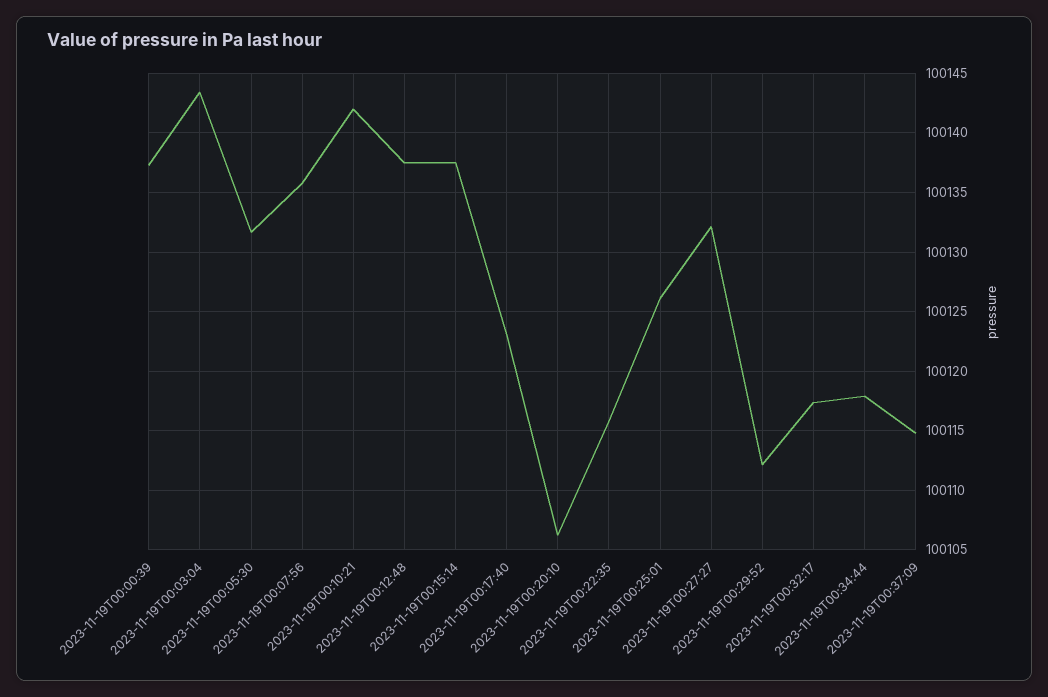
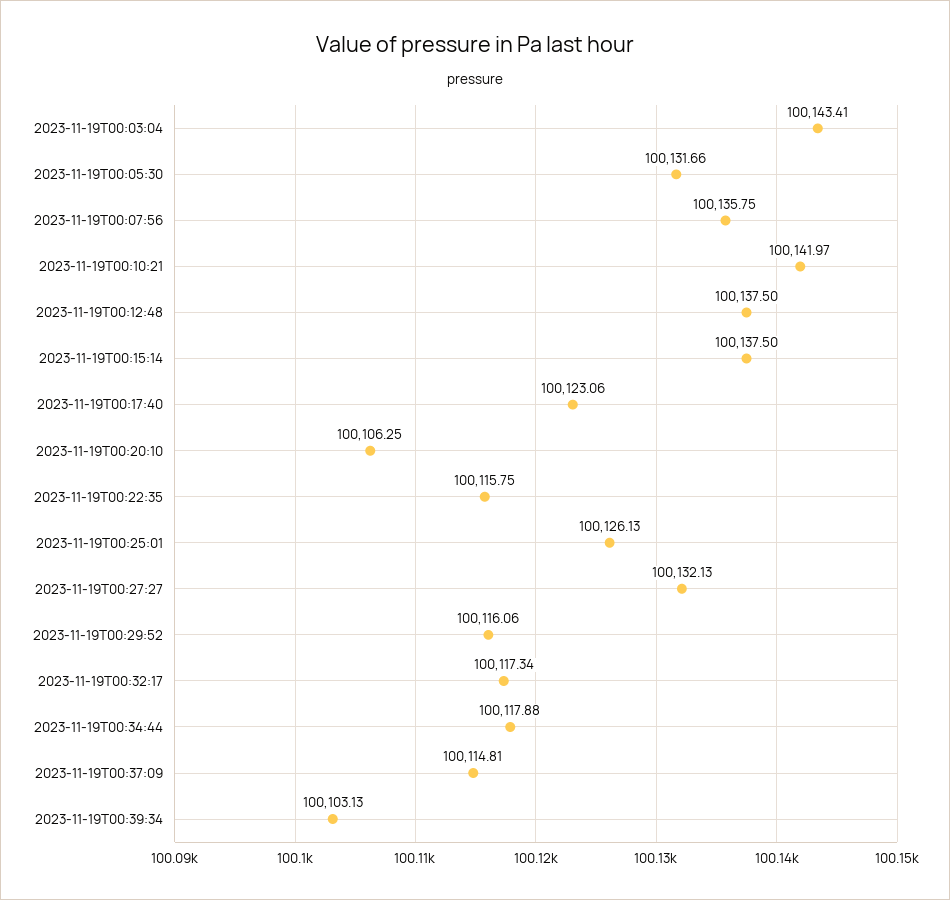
2023-11-19T00:00:39: 100137 -> none
2023-11-19T00:29:52: 100112 -> 100116.06
2023-11-19T00:39:34: none -> 100103.13

